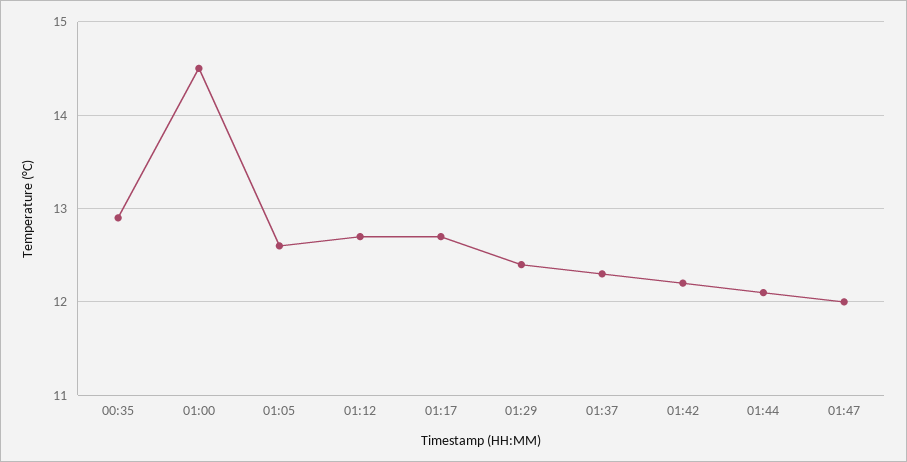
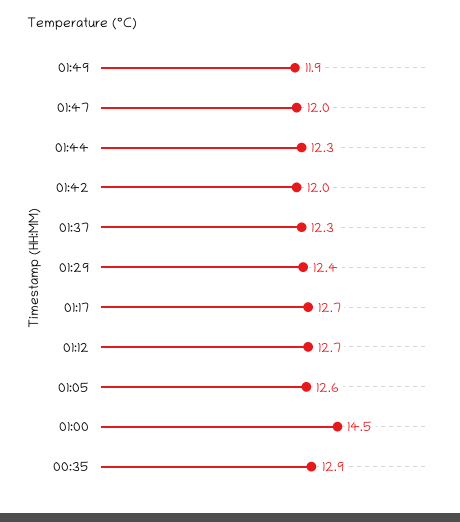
01:42: 12.2 -> 12
01:44: 12.1 -> 12.3
01:49: none -> 11.9

